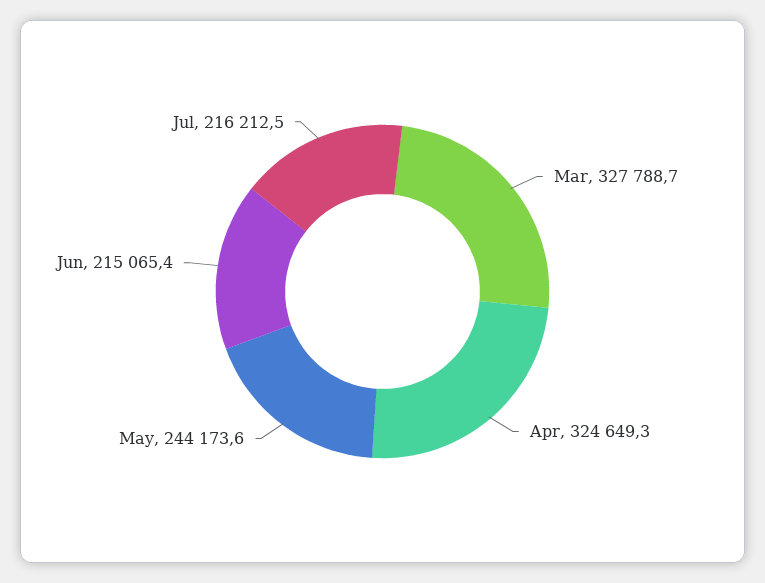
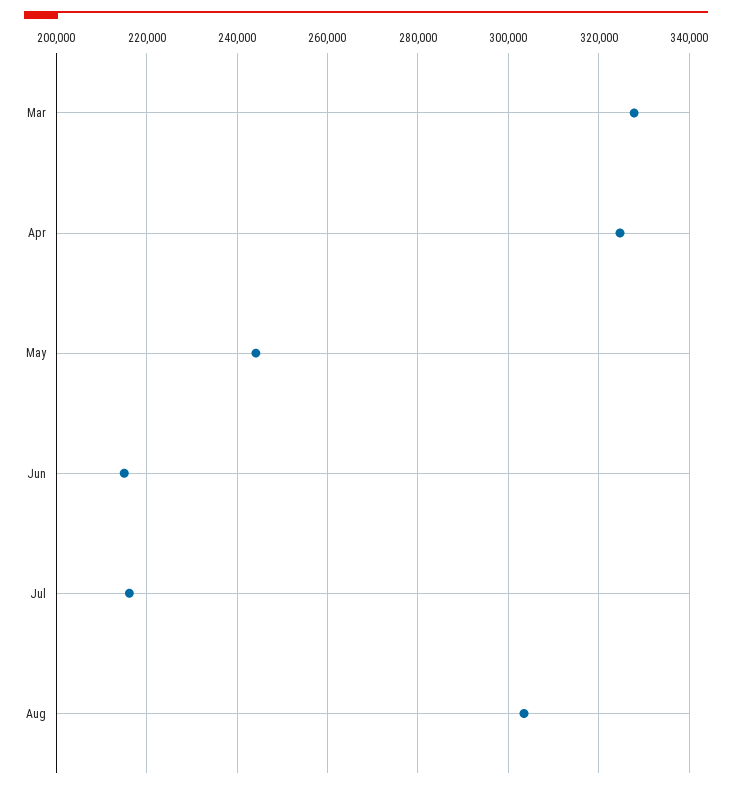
Aug: none -> 304000

